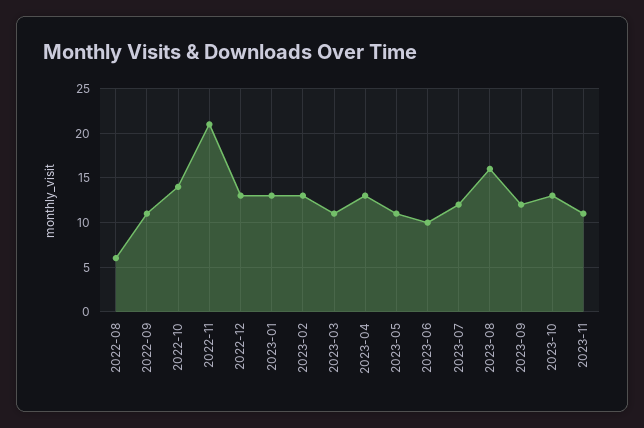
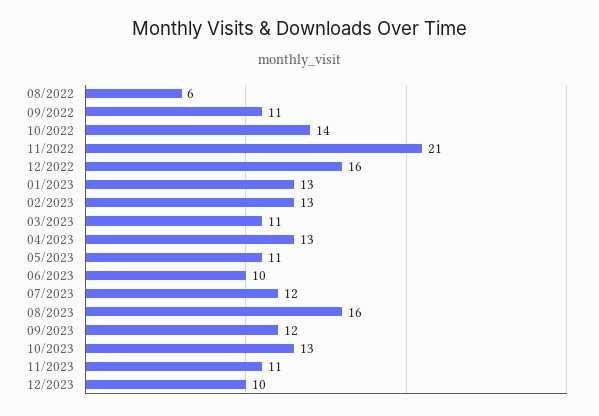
2022-12: 13 -> 16
12/2023: none -> 10

